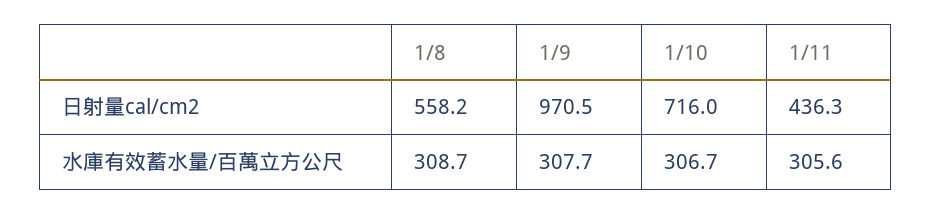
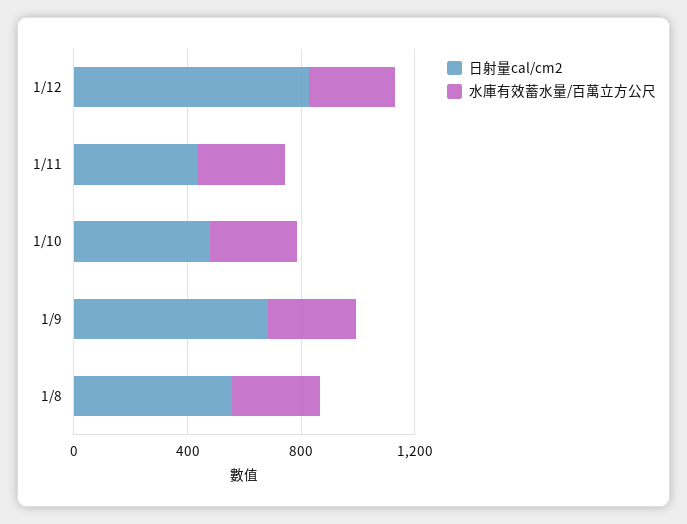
日射量cal/cm2, 1/9: 970.5 -> 700
日射量cal/cm2, 1/10: 716 -> 500
日射量cal/cm2, 1/12: none -> 800
水庫有效蓄水量/百萬立方公尺, 1/12: none -> 300

